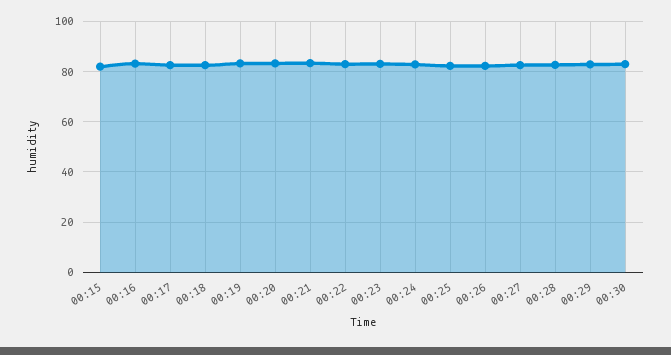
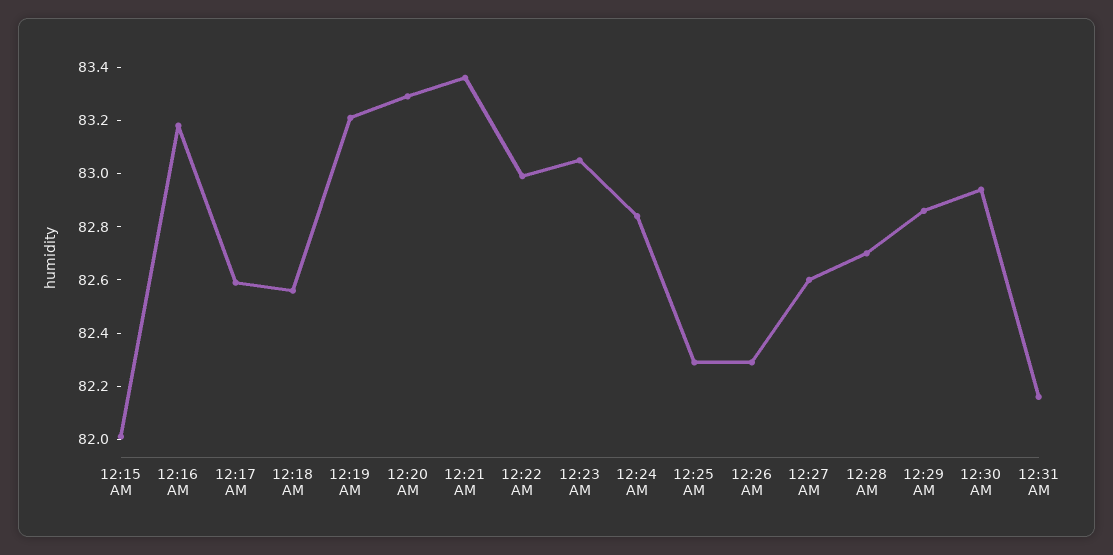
12:31 AM: none -> 82.15

